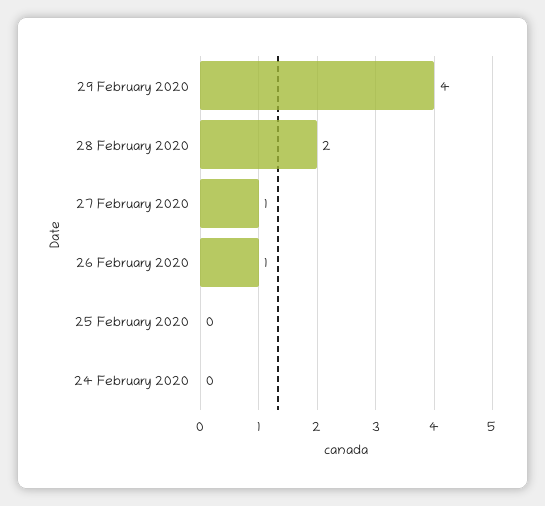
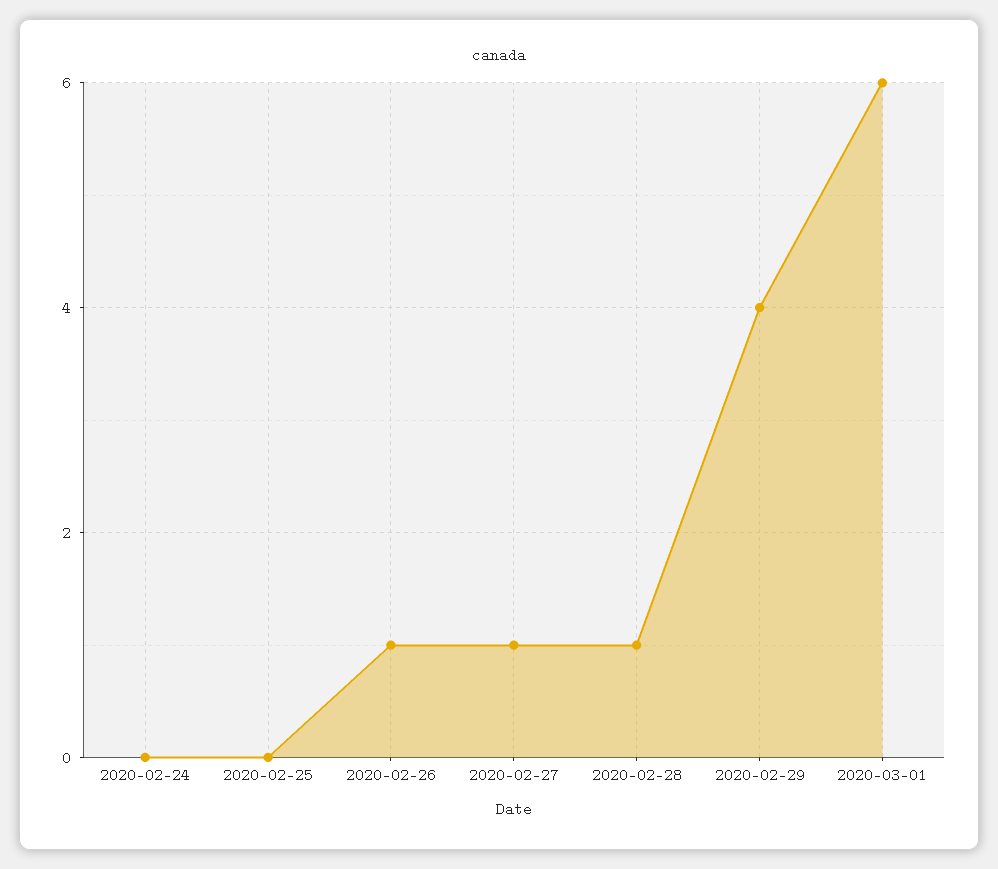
28 February 2020: 2 -> 1
2020-03-01: none -> 6

